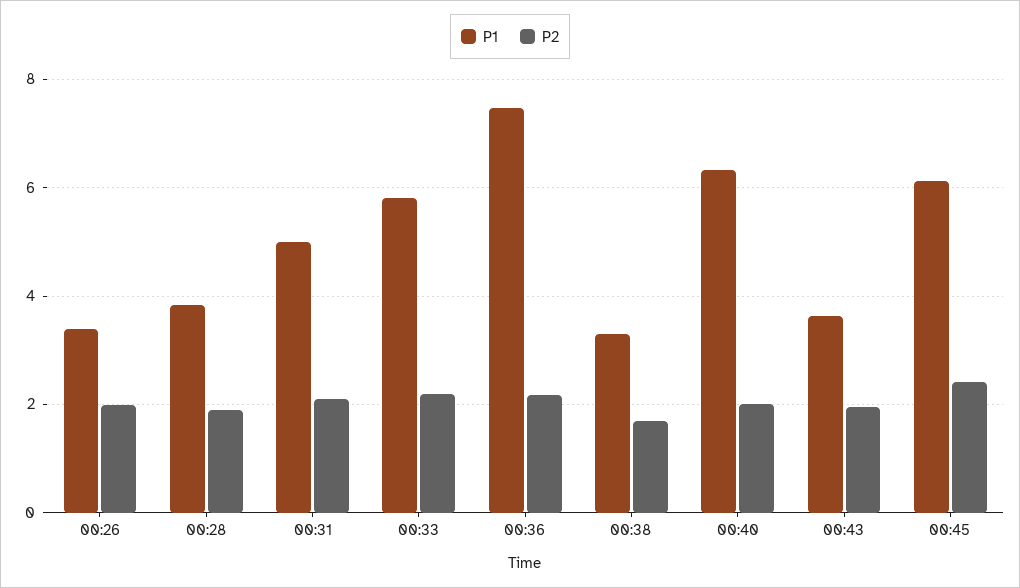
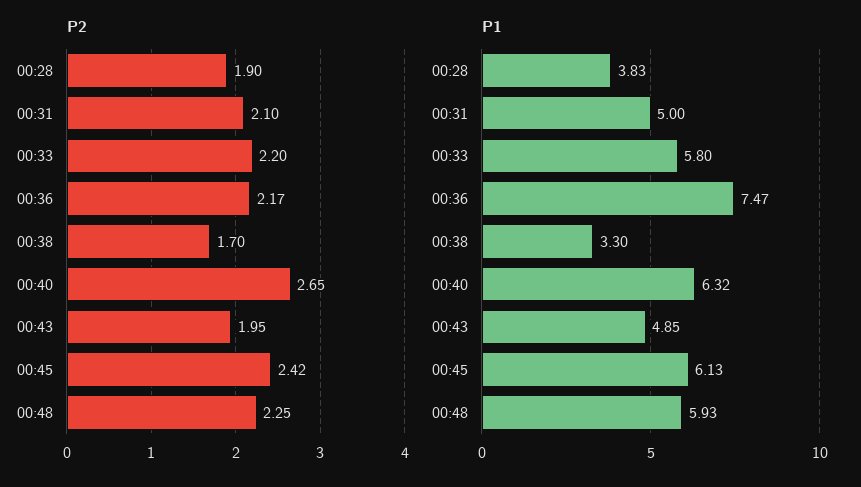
P1, 00:26: 3.4 -> none
P2, 00:26: 2 -> none
P2, 00:40: 2 -> 2.65
P1, 00:43: 3.6 -> 4.85
P2, 00:48: none -> 2.25
P1, 00:48: none -> 5.93

